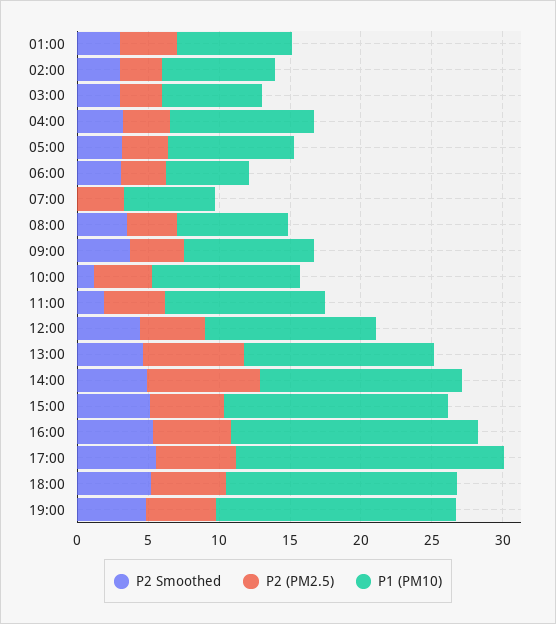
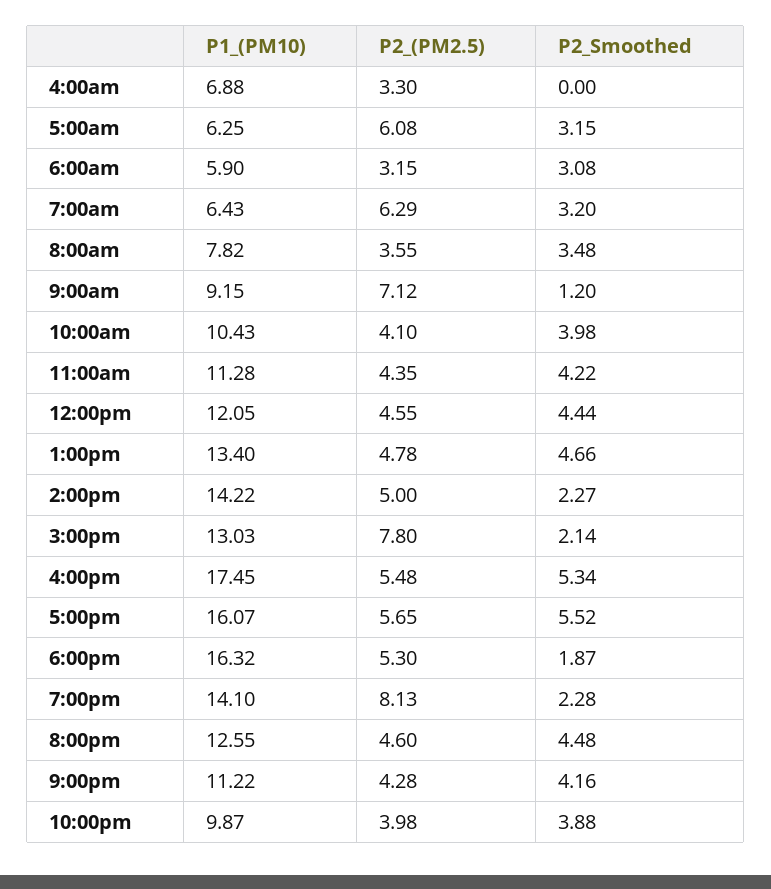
P2 Smoothed, 01:00: 3 -> none
P2 (PM2.5), 01:00: 4 -> none
P1 (PM10), 01:00: 8 -> none
P2 Smoothed, 02:00: 3 -> none
P2 (PM2.5), 02:00: 3 -> none
P1 (PM10), 02:00: 8 -> none
P2 Smoothed, 03:00: 3 -> none
P2 (PM2.5), 03:00: 3 -> none
P1 (PM10), 03:00: 7 -> none
P2 Smoothed, 04:00: 3 -> 0
P1 (PM10), 04:00: 10 -> 6.88
P2 (PM2.5), 05:00: 3 -> 6.08
P1 (PM10), 05:00: 9 -> 6.25
P2 Smoothed, 07:00: 0 -> 3.2
P2 (PM2.5), 07:00: 3 -> 6.29
P2 Smoothed, 09:00: 4 -> 1.2
P2 (PM2.5), 09:00: 4 -> 7.12
P2 Smoothed, 10:00: 1 -> 3.98
P2 Smoothed, 11:00: 2 -> 4.22
P2 (PM2.5), 13:00: 7 -> 4.78
P2 Smoothed, 14:00: 5 -> 2.27
P2 (PM2.5), 14:00: 8 -> 5
P2 Smoothed, 15:00: 5 -> 2.14
P2 (PM2.5), 15:00: 5 -> 7.8
P1 (PM10), 15:00: 16 -> 13.03
P1 (PM10), 17:00: 19 -> 16.07
P2 Smoothed, 18:00: 5 -> 1.87
P2 Smoothed, 19:00: 5 -> 2.28
P2 (PM2.5), 19:00: 5 -> 8.13
P1 (PM10), 19:00: 17 -> 14.1
P1 (PM10), 8:00pm: none -> 12.55
P2 (PM2.5), 8:00pm: none -> 4.6
P2 Smoothed, 8:00pm: none -> 4.48
P1 (PM10), 9:00pm: none -> 11.22
P2 (PM2.5), 9:00pm: none -> 4.28
P2 Smoothed, 9:00pm: none -> 4.16
P1 (PM10), 10:00pm: none -> 9.87
P2 (PM2.5), 10:00pm: none -> 3.98
P2 Smoothed, 10:00pm: none -> 3.88

